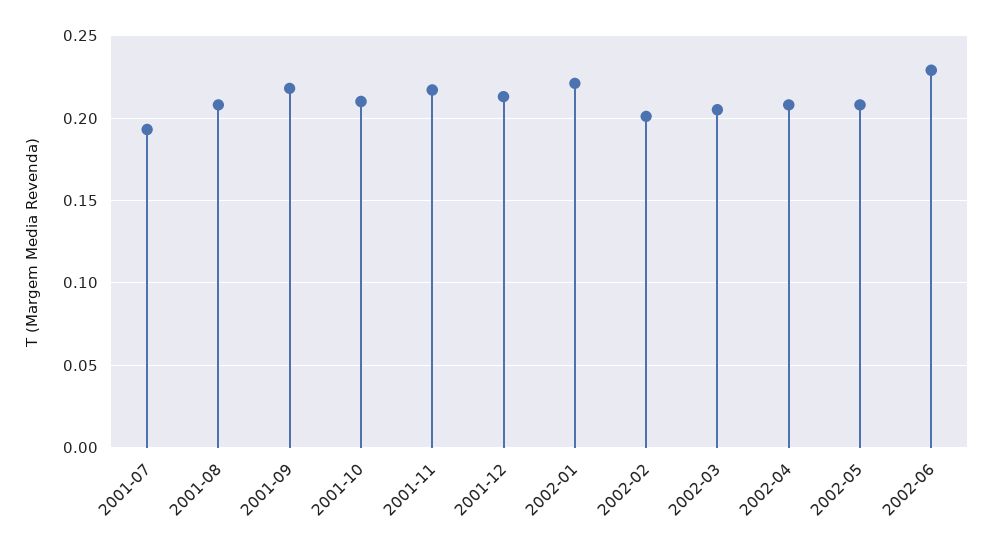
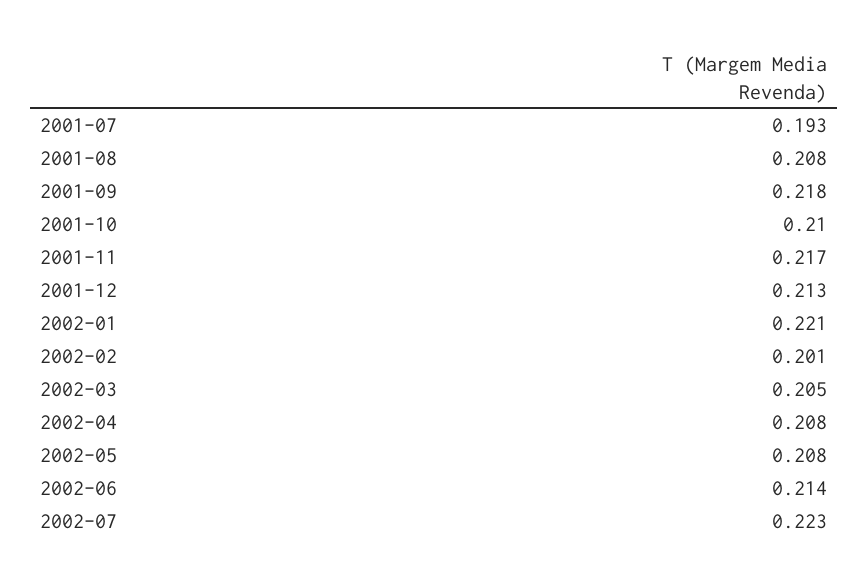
2002-06: 0.23 -> 0.214
2002-07: none -> 0.223

